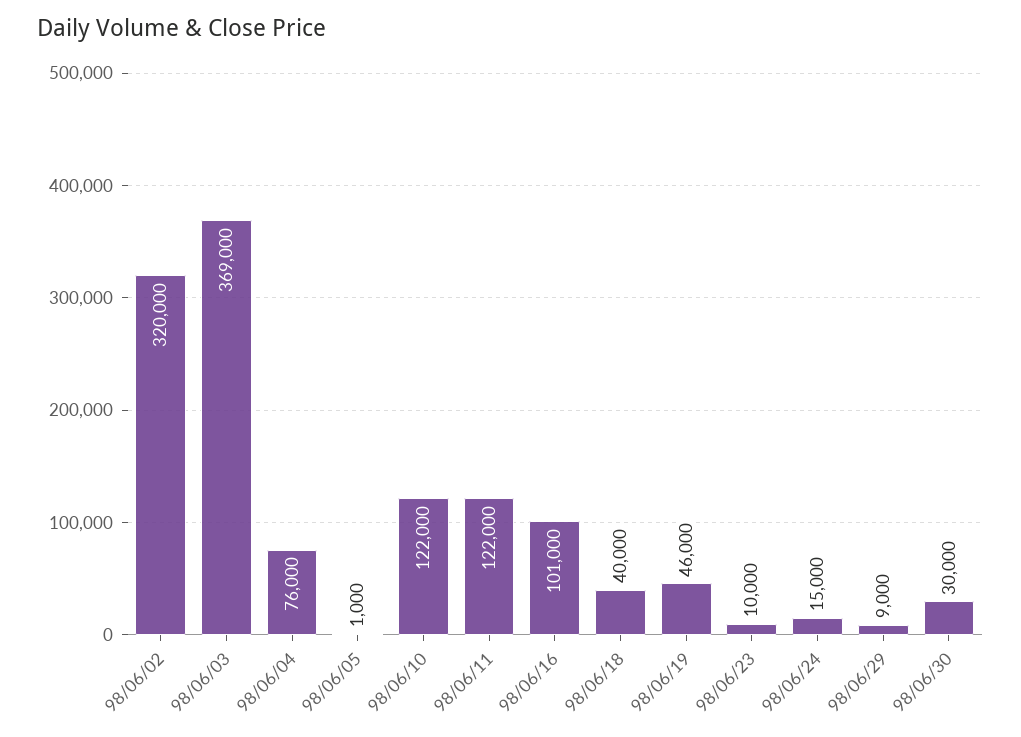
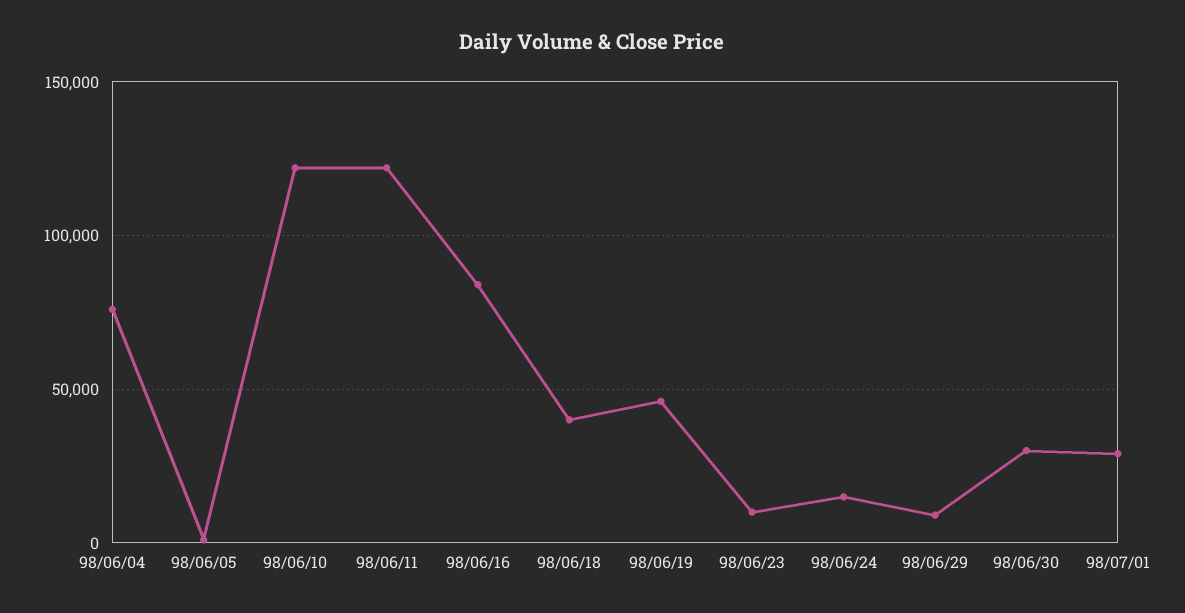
98/06/02: 320000 -> none
98/06/03: 369000 -> none
98/06/16: 101000 -> 85000
98/07/01: none -> 30000

